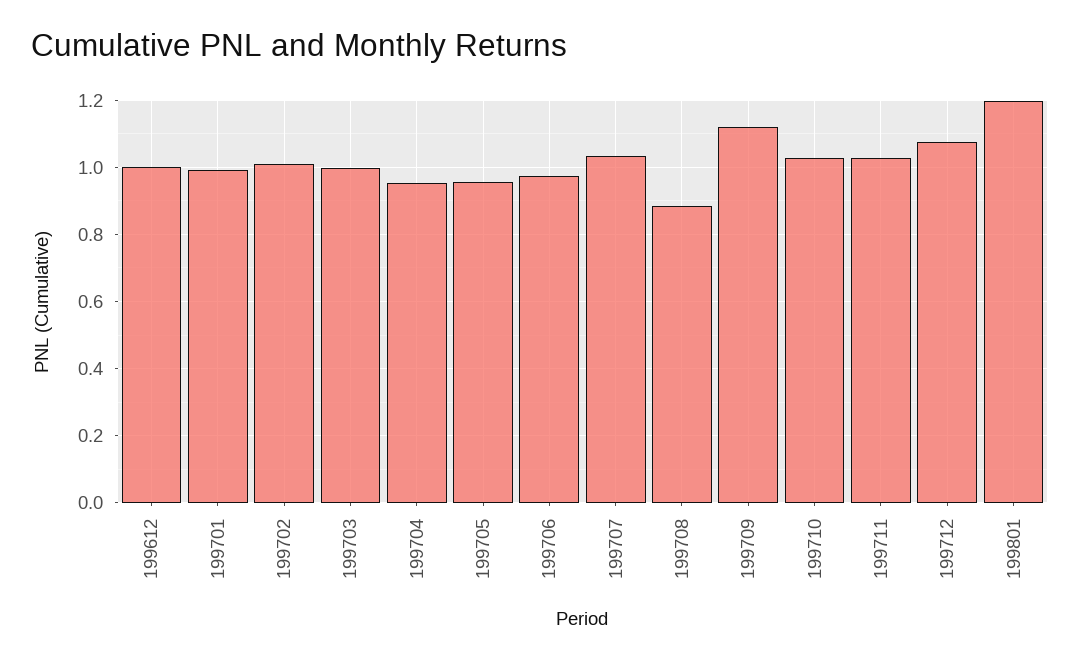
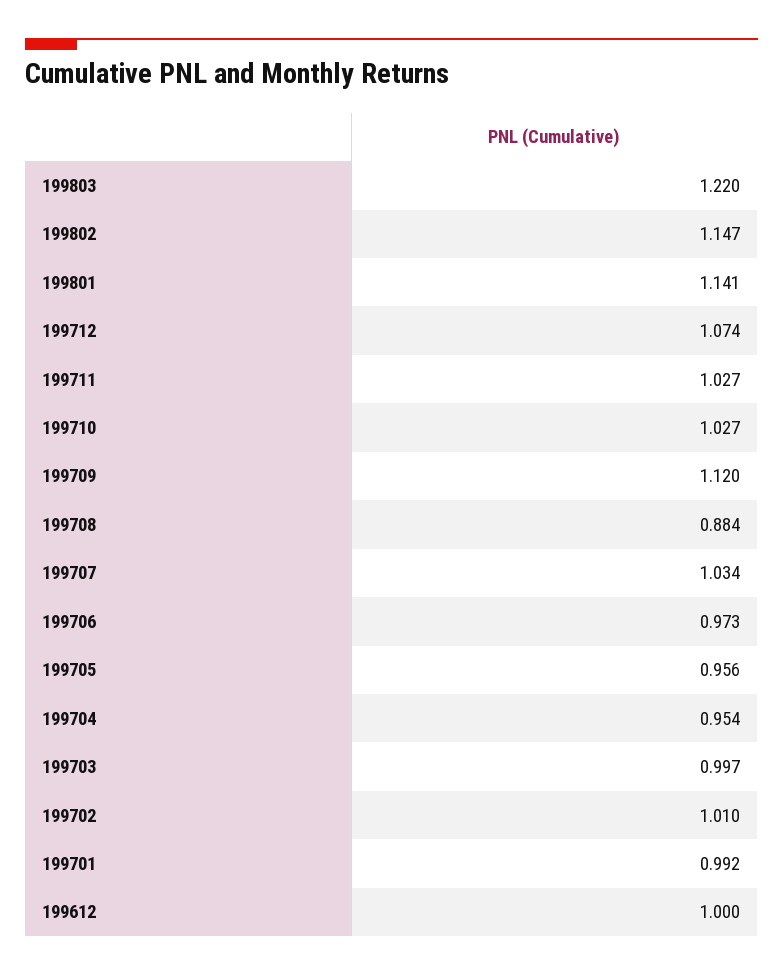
199801: 1.2 -> 1.141
199803: none -> 1.22
199802: none -> 1.147

